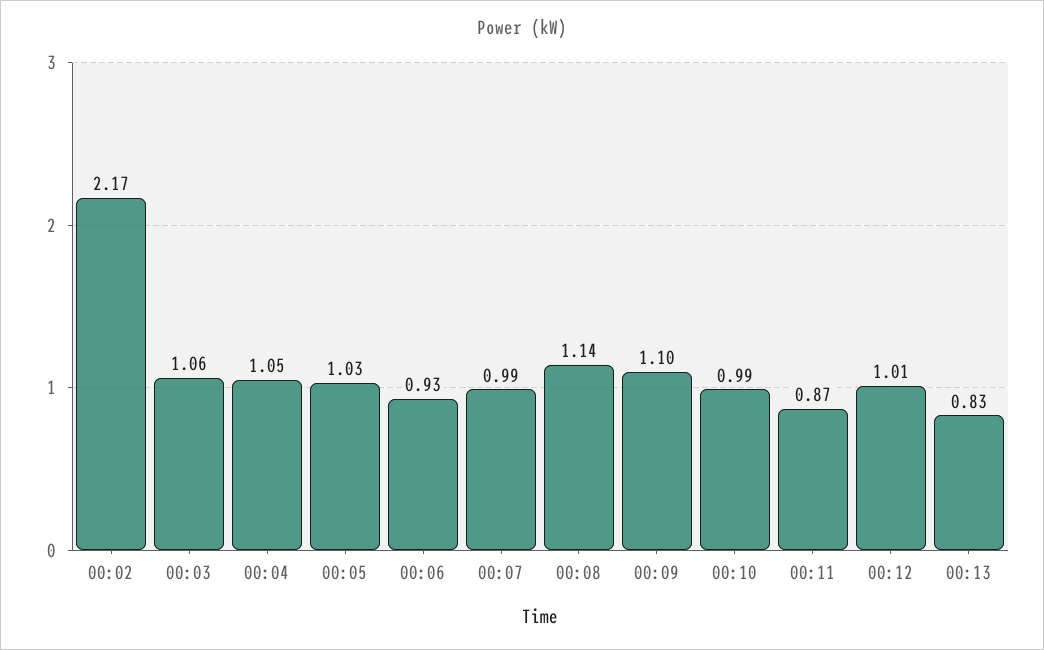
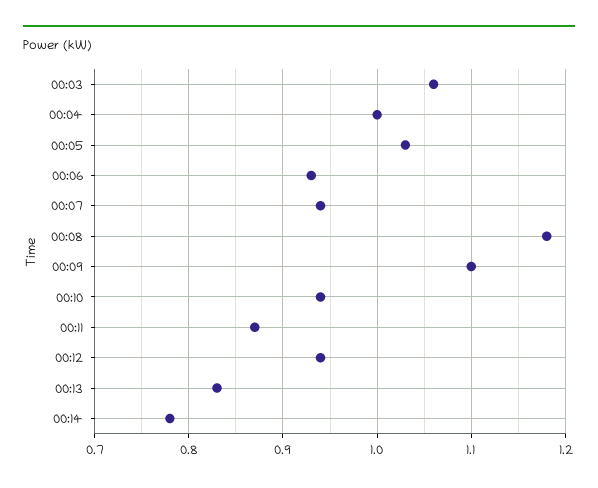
00:02: 2.17 -> none
00:04: 1.05 -> 1
00:07: 0.99 -> 0.94
00:08: 1.14 -> 1.18
00:10: 0.99 -> 0.94
00:12: 1.01 -> 0.94
00:14: none -> 0.78

